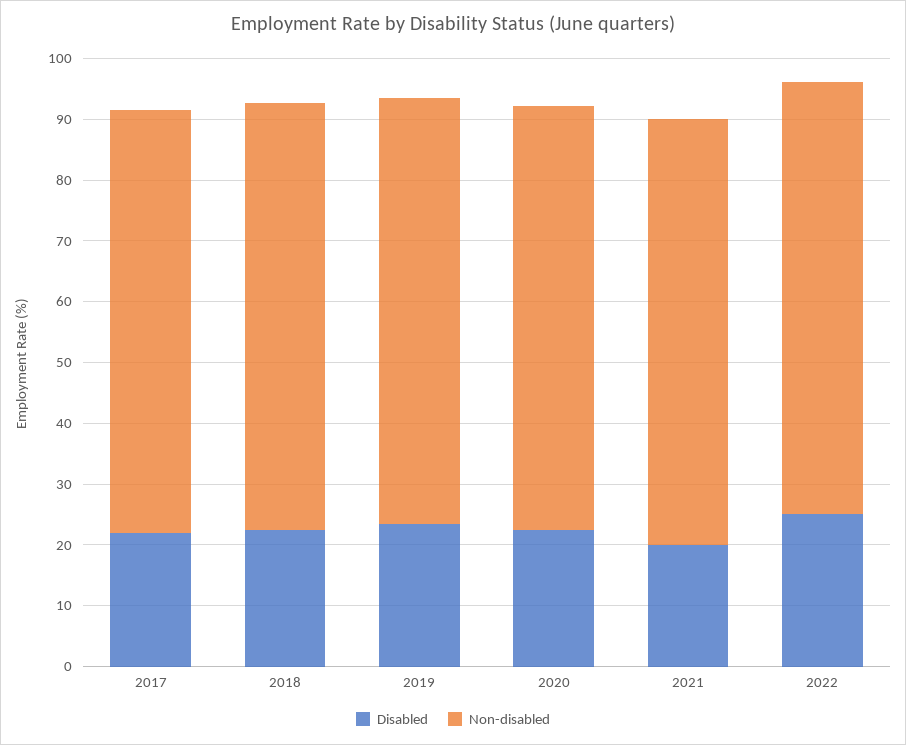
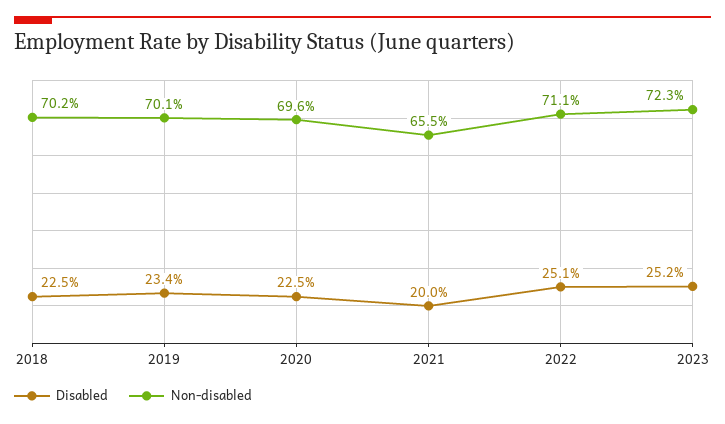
Disabled, 2017: 22 -> none
Non-disabled, 2017: 70 -> none
Non-disabled, 2021: 70 -> 65.5
Disabled, 2023: none -> 25.2
Non-disabled, 2023: none -> 72.3

